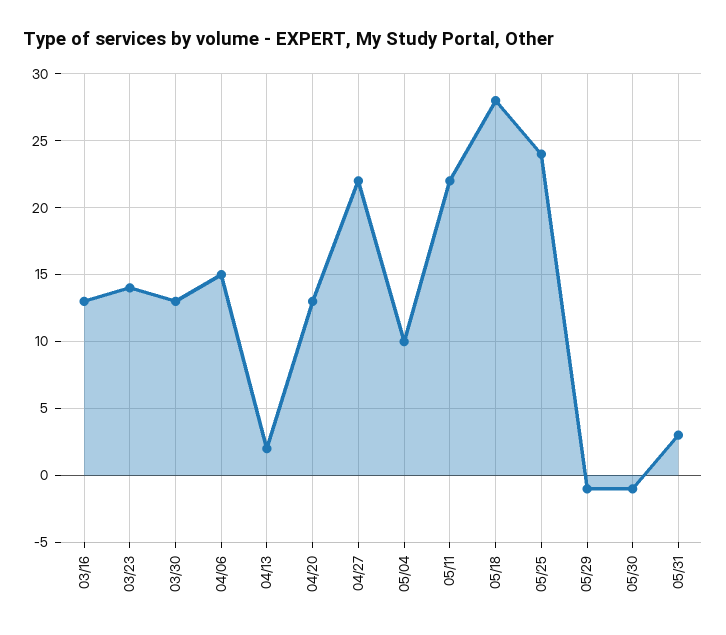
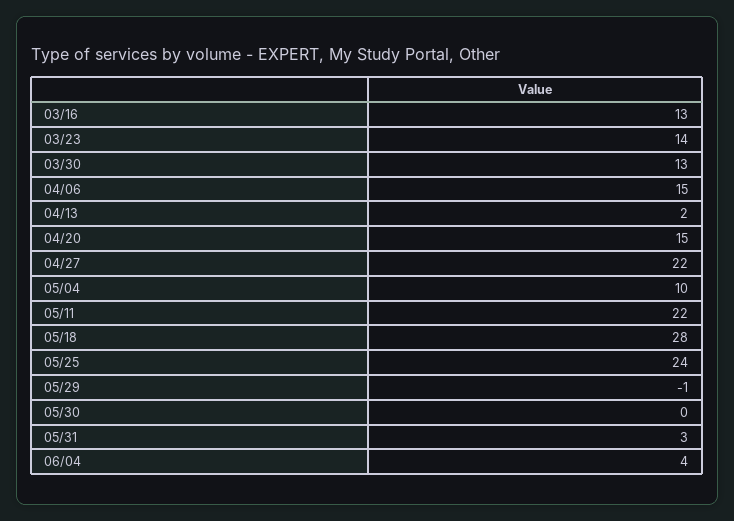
04/20: 13 -> 15
05/30: -1 -> 0
06/04: none -> 4

